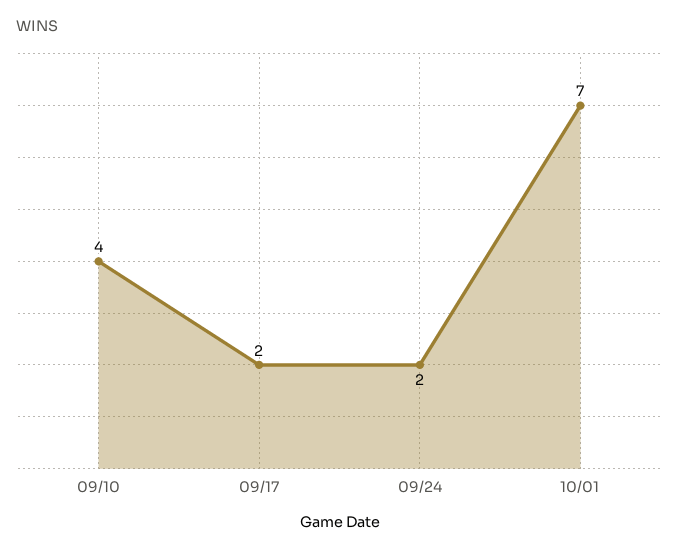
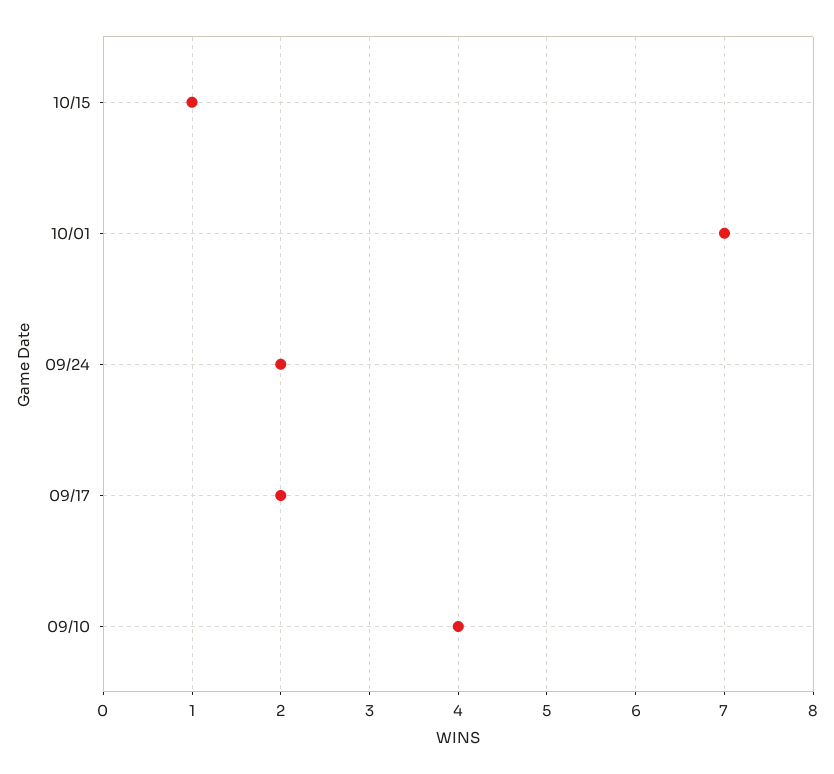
10/15: none -> 1

